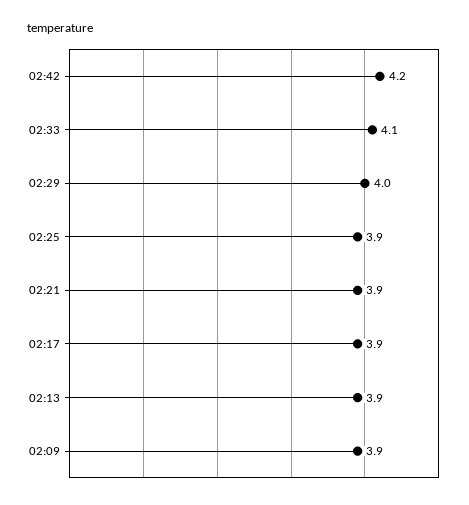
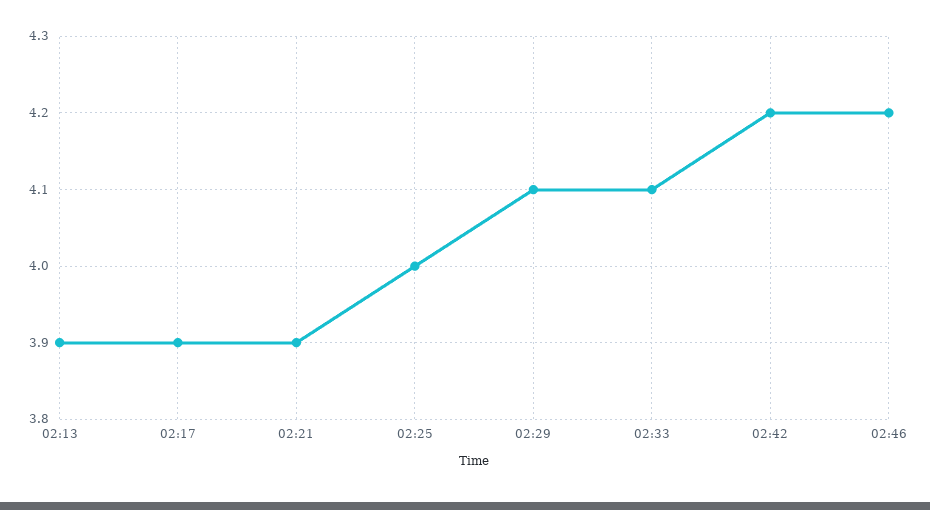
02:29: 4 -> 4.1
02:25: 3.9 -> 4
02:09: 3.9 -> none
02:46: none -> 4.2

